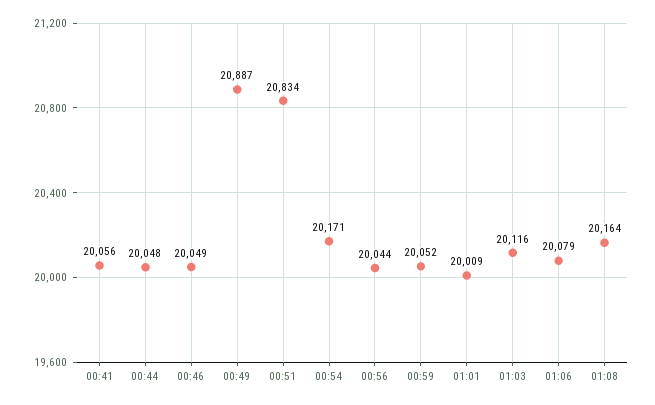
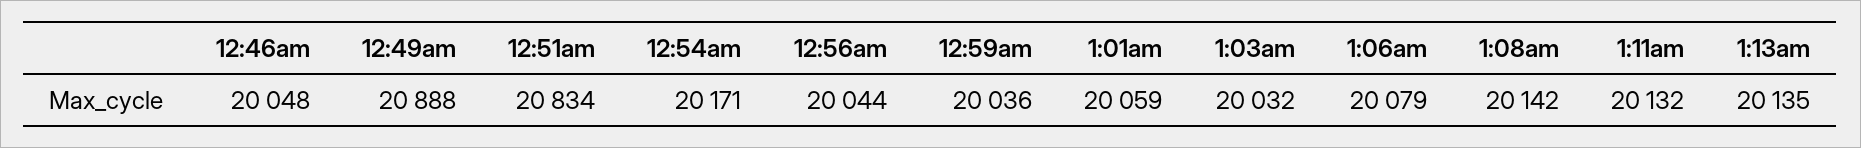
00:41: 20056 -> none
00:44: 20048 -> none
00:46: 20049 -> 20048
00:49: 20887 -> 20888
00:59: 20052 -> 20036
01:01: 20009 -> 20059
01:03: 20116 -> 20032
01:08: 20164 -> 20142
1:11am: none -> 20132
1:13am: none -> 20135

